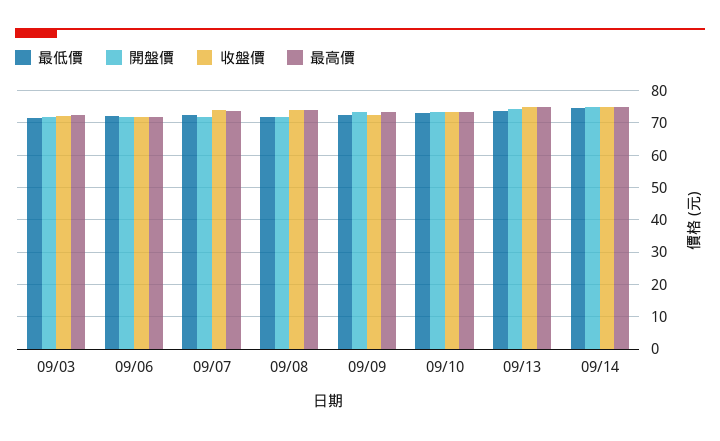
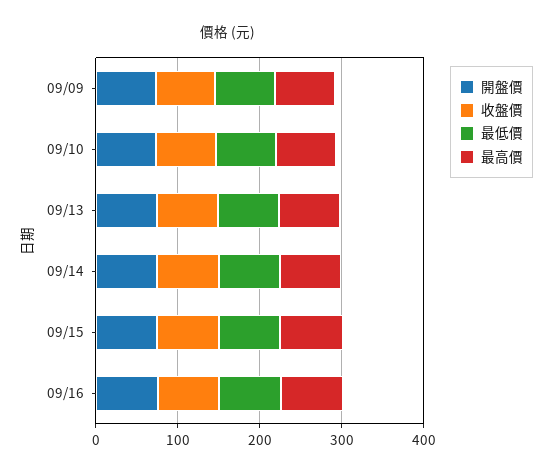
最低價, 09/03: 72 -> none
開盤價, 09/03: 72 -> none
收盤價, 09/03: 72 -> none
最高價, 09/03: 72 -> none
最低價, 09/06: 72 -> none
開盤價, 09/06: 72 -> none
收盤價, 09/06: 72 -> none
最高價, 09/06: 72 -> none
最低價, 09/07: 72 -> none
開盤價, 09/07: 72 -> none
收盤價, 09/07: 74 -> none
最高價, 09/07: 74 -> none
最低價, 09/08: 72 -> none
開盤價, 09/08: 72 -> none
收盤價, 09/08: 74 -> none
最高價, 09/08: 74 -> none
開盤價, 09/15: none -> 80
收盤價, 09/15: none -> 80
最低價, 09/15: none -> 80
最高價, 09/15: none -> 80
開盤價, 09/16: none -> 80
收盤價, 09/16: none -> 80
最低價, 09/16: none -> 80
最高價, 09/16: none -> 80

